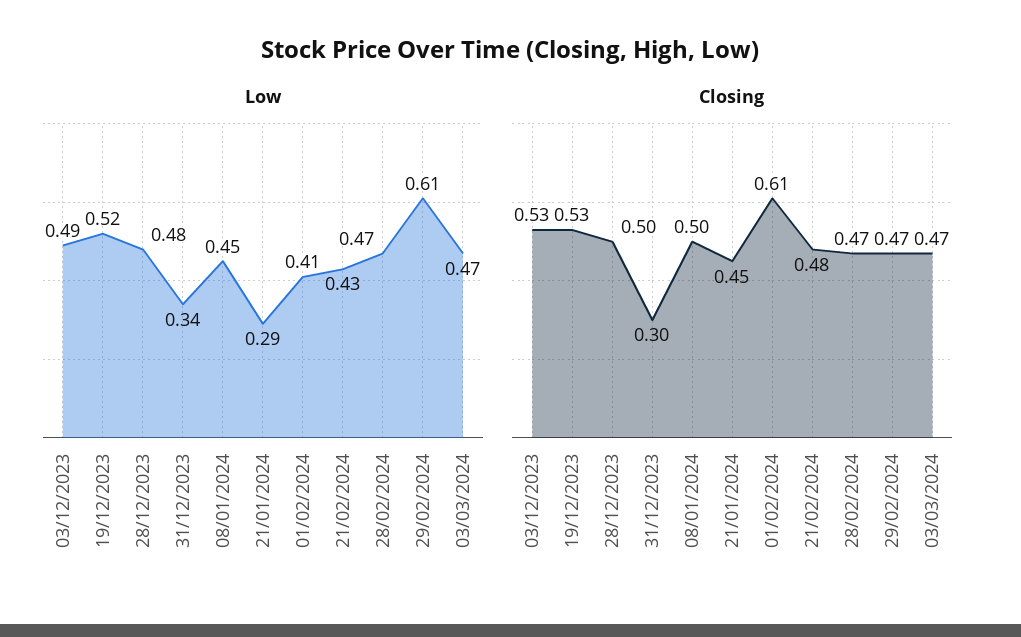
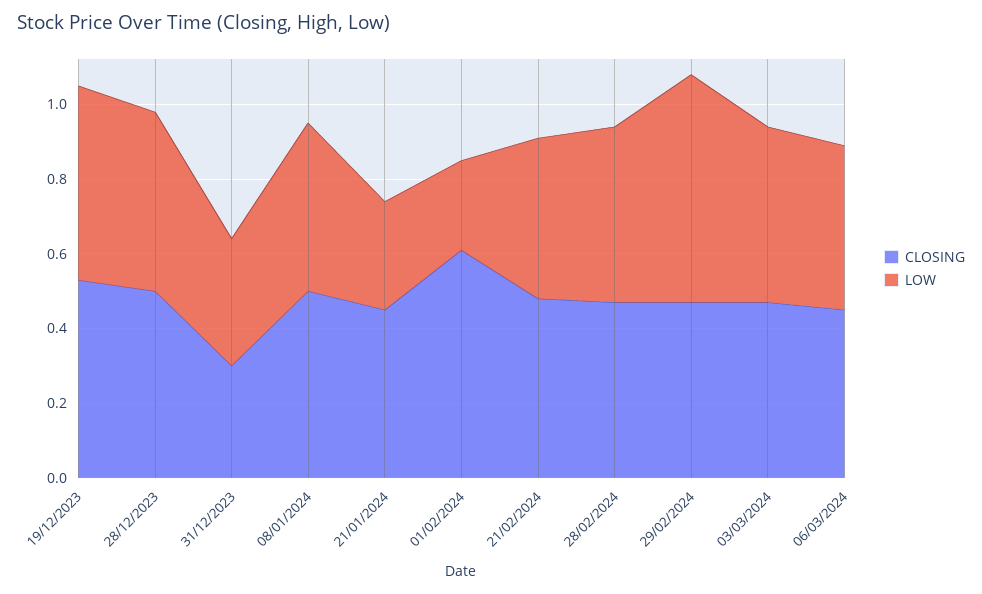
Low, 03/12/2023: 0.49 -> none
Low, 01/02/2024: 0.41 -> 0.25
Closing, 03/12/2023: 0.53 -> none
Closing, 06/03/2024: none -> 0.45
Low, 06/03/2024: none -> 0.45

